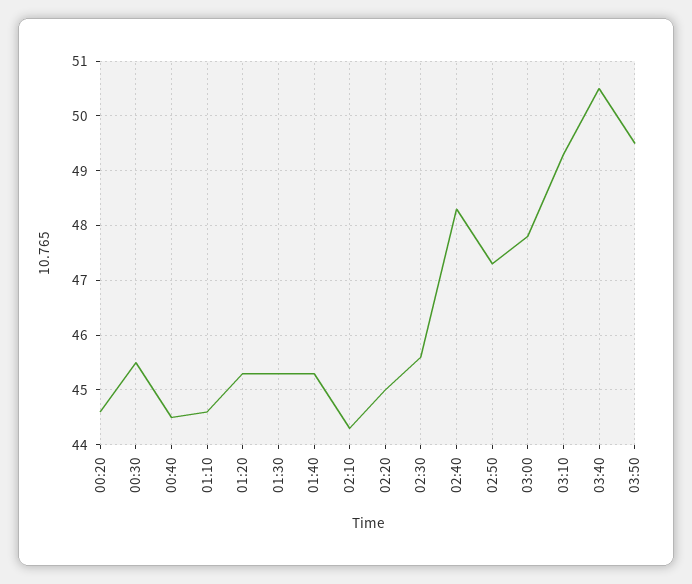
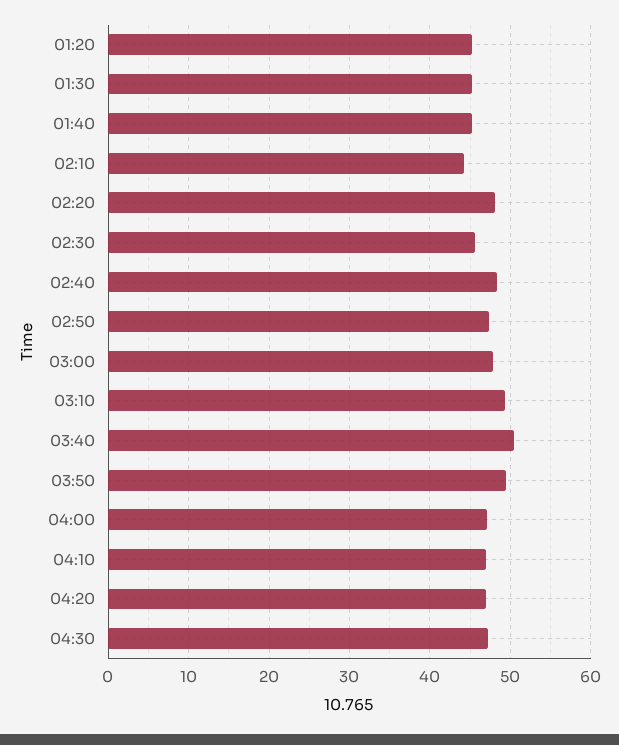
00:20: 44.5 -> none
00:30: 45.5 -> none
00:40: 44.5 -> none
01:10: 44.5 -> none
02:20: 45 -> 48
04:00: none -> 47
04:10: none -> 47
04:20: none -> 47
04:30: none -> 47

